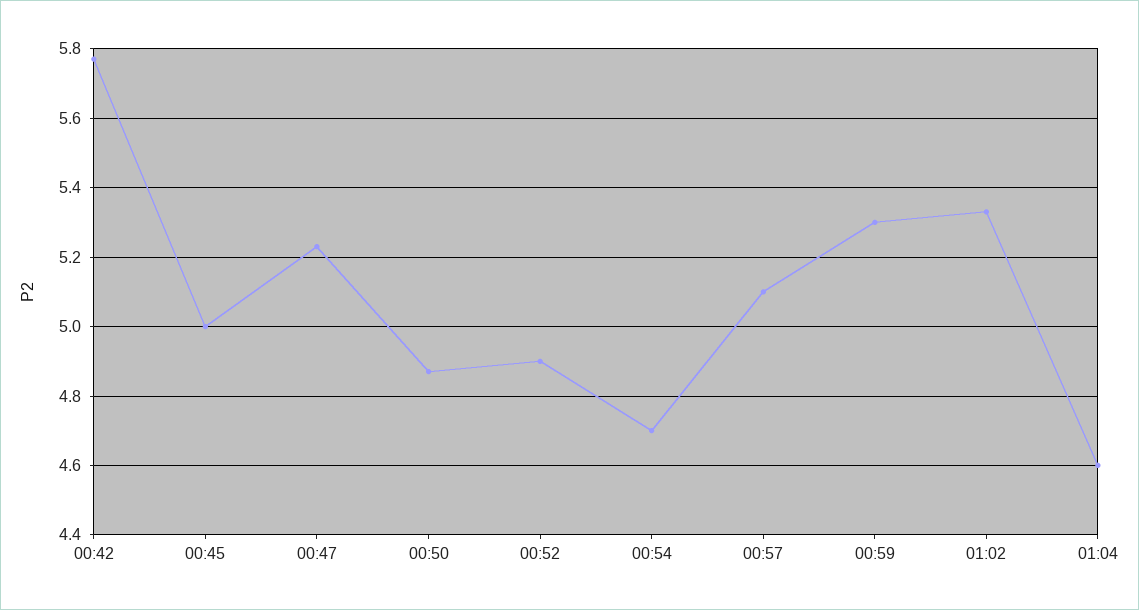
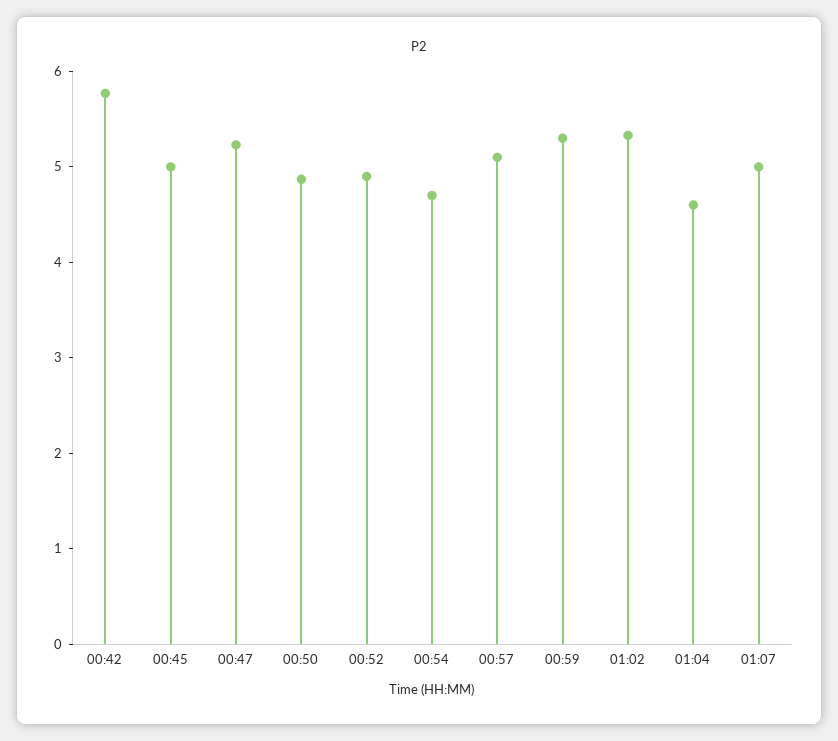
01:07: none -> 5

